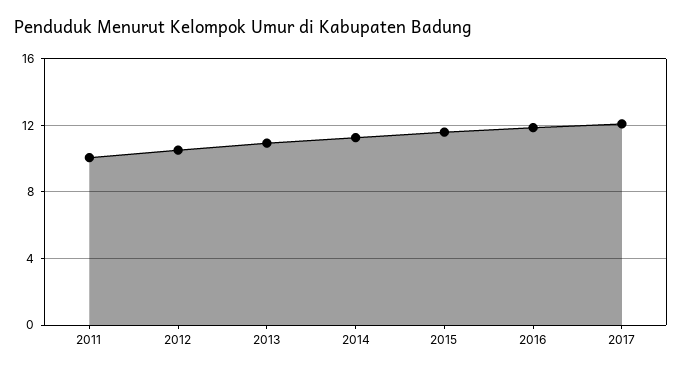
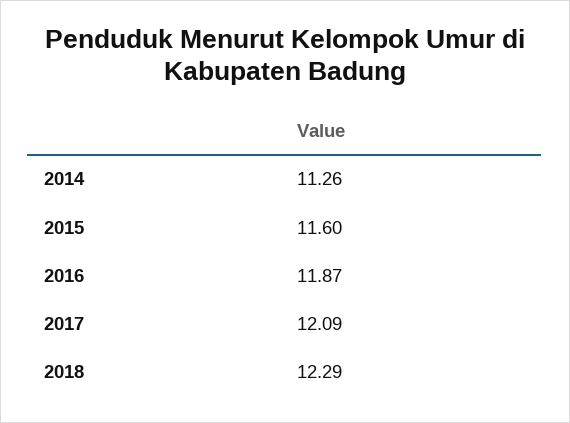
2011: 10 -> none
2012: 10.5 -> none
2013: 11 -> none
2018: none -> 12.29

